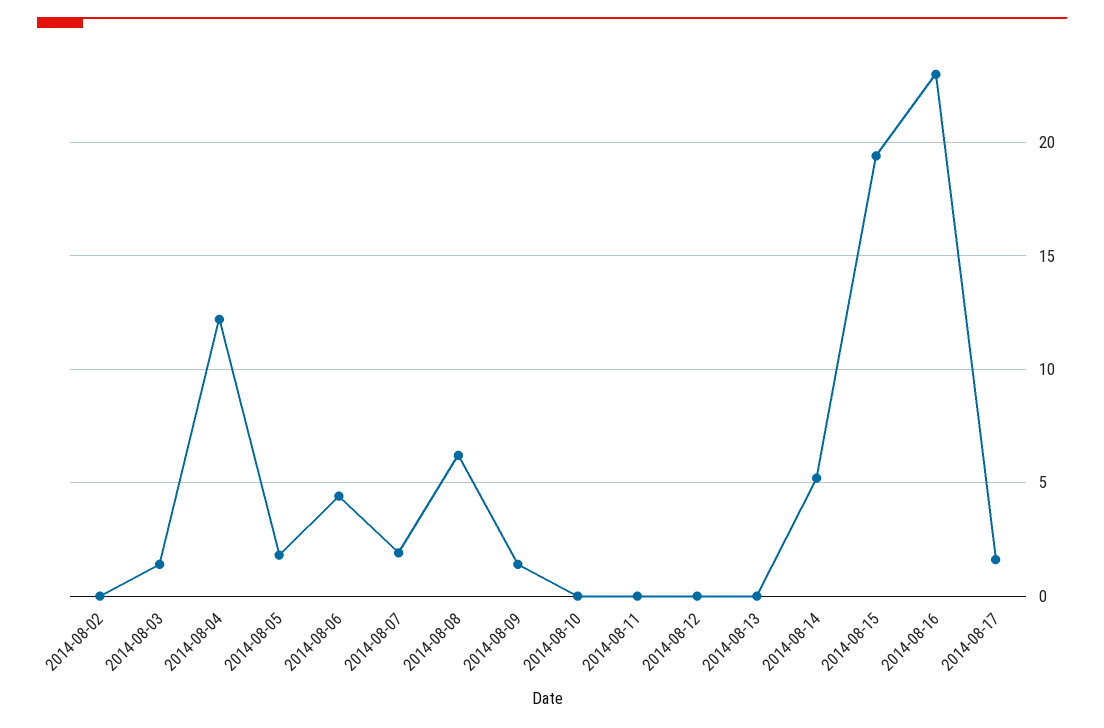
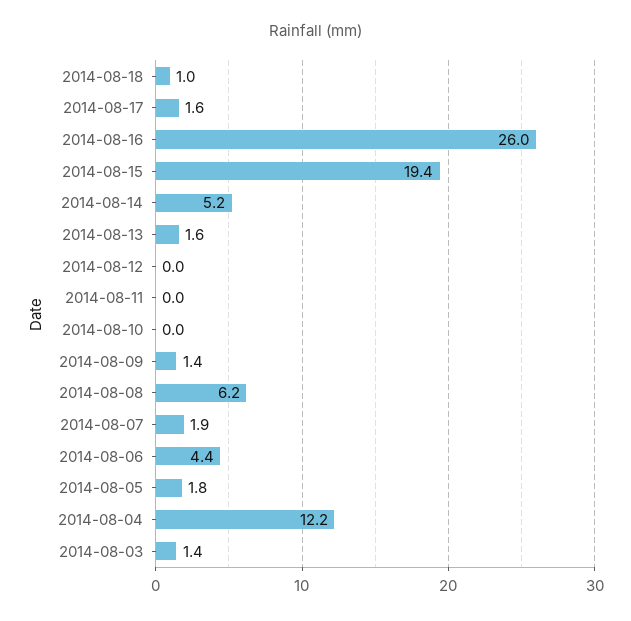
2014-08-02: 0 -> none
2014-08-13: 0 -> 1.6
2014-08-16: 23 -> 26
2014-08-18: none -> 1

